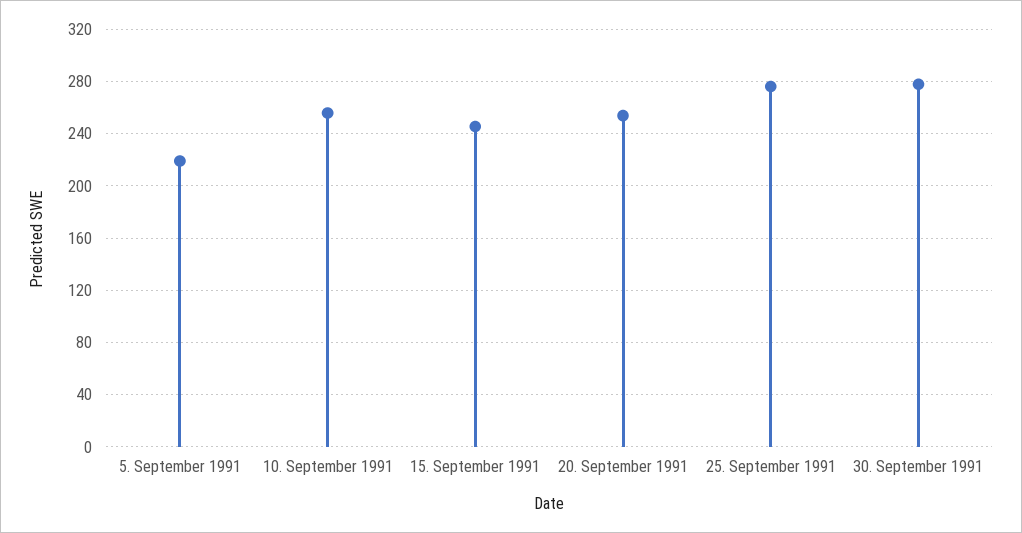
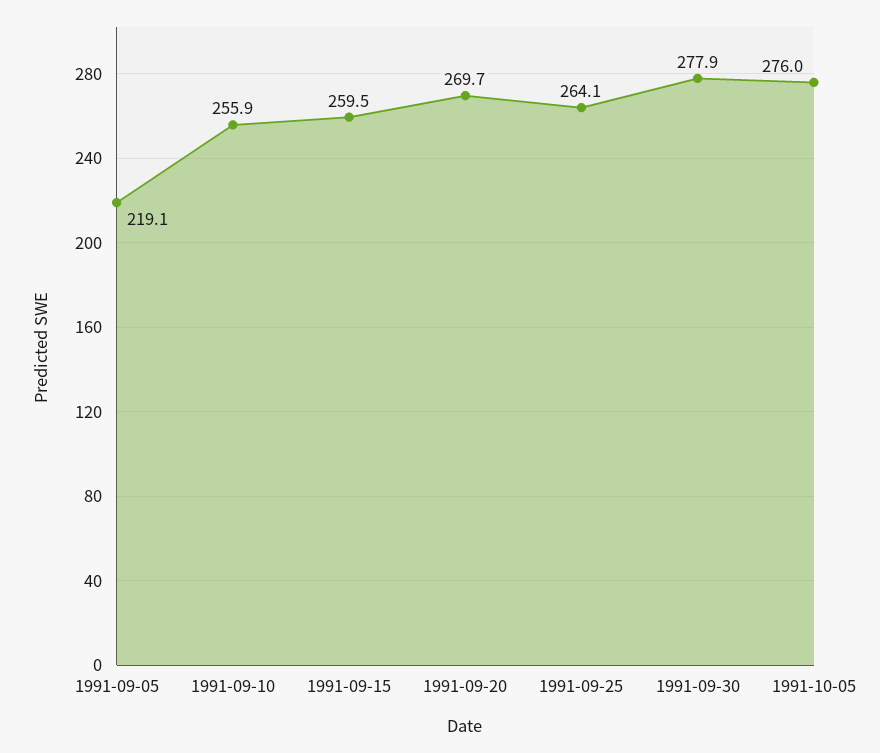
15. September 1991: 245 -> 259.5
20. September 1991: 255 -> 269.7
25. September 1991: 275 -> 264.1
1991-10-05: none -> 276

